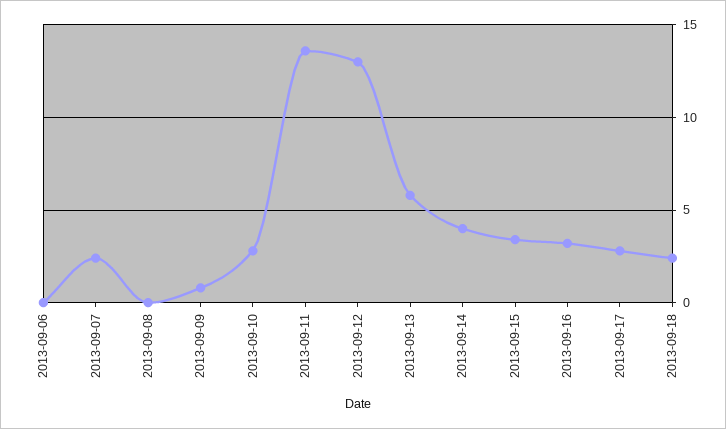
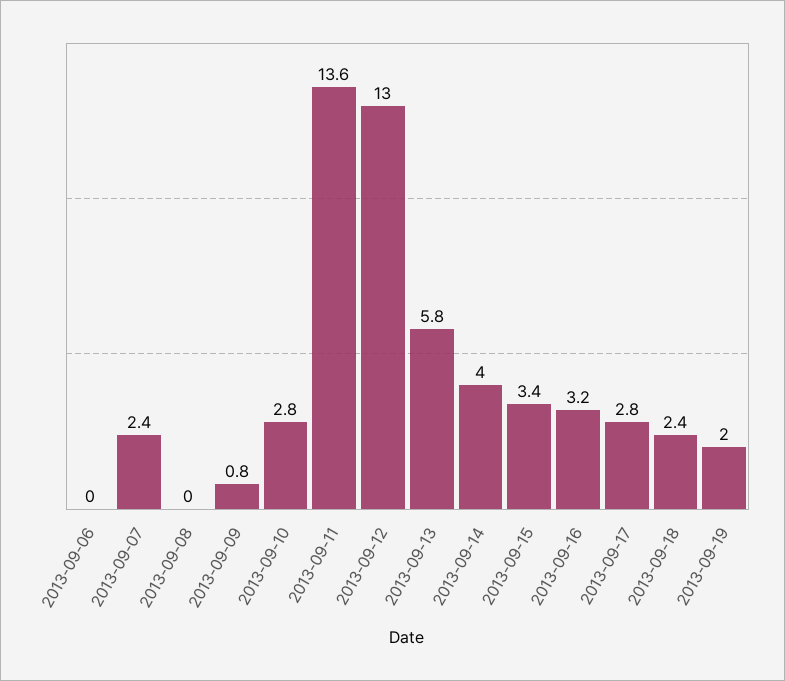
2013-09-19: none -> 2

